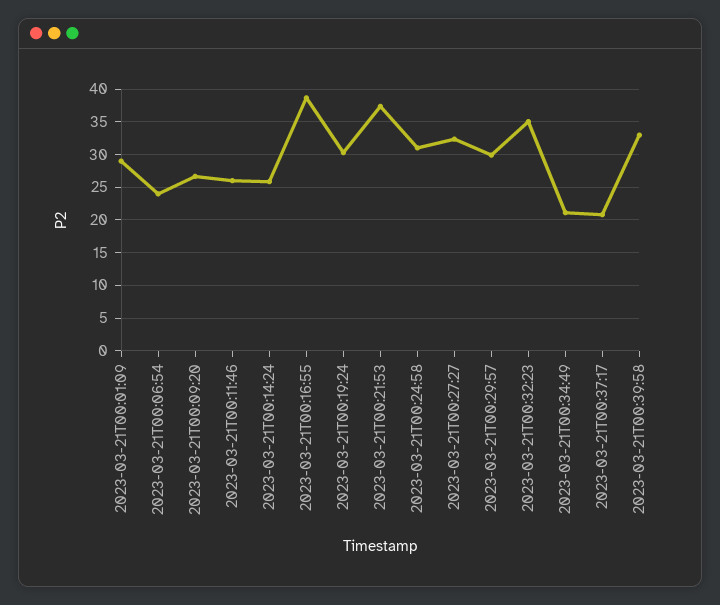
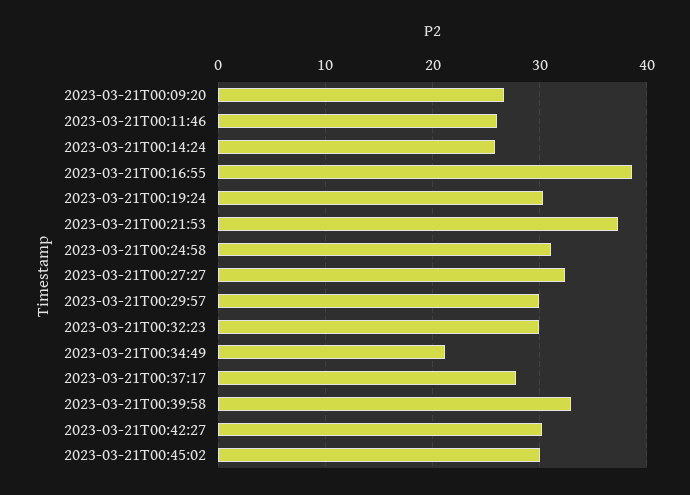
2023-03-21T00:01:09: 29 -> none
2023-03-21T00:06:54: 24 -> none
2023-03-21T00:32:23: 35 -> 30
2023-03-21T00:37:17: 21 -> 28
2023-03-21T00:42:27: none -> 30
2023-03-21T00:45:02: none -> 30

